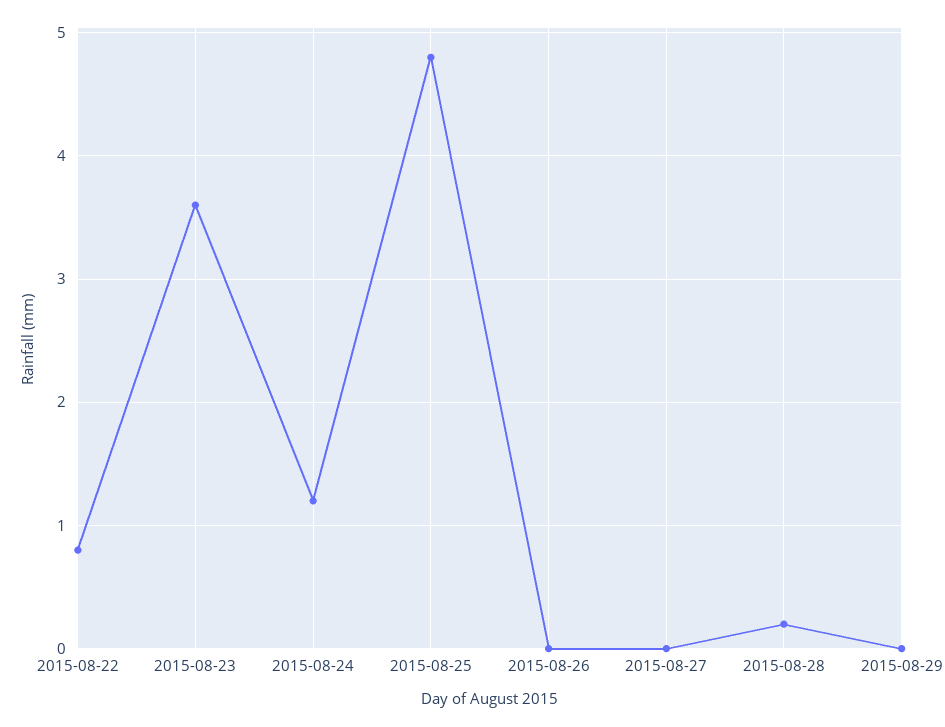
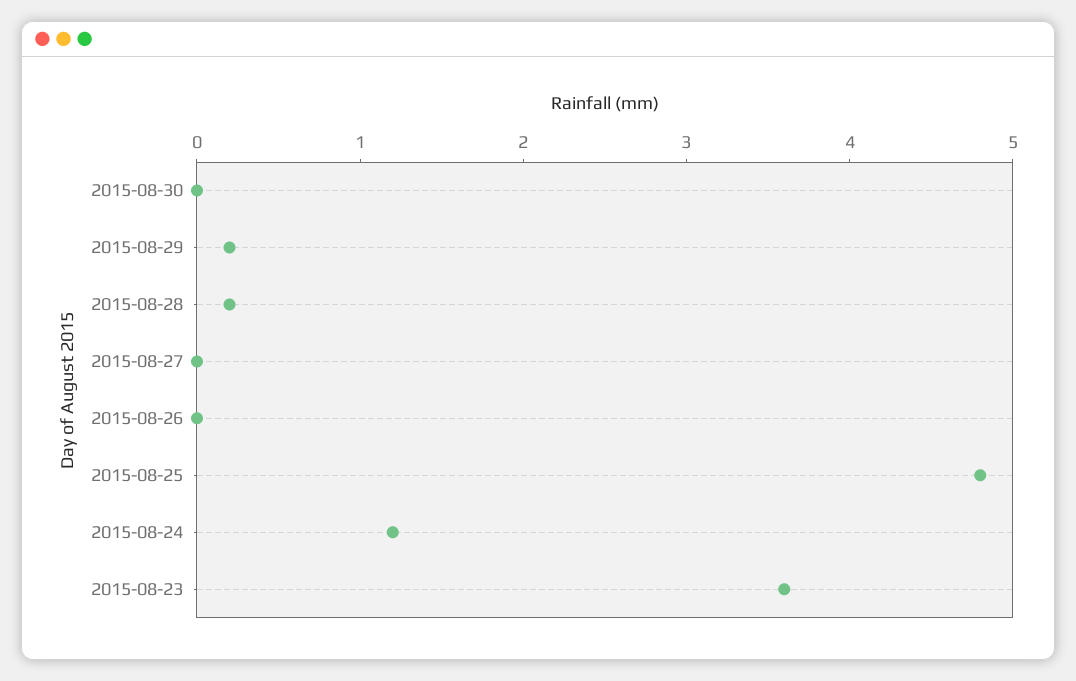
2015-08-22: 0.8 -> none
2015-08-29: 0 -> 0.2
2015-08-30: none -> 0

